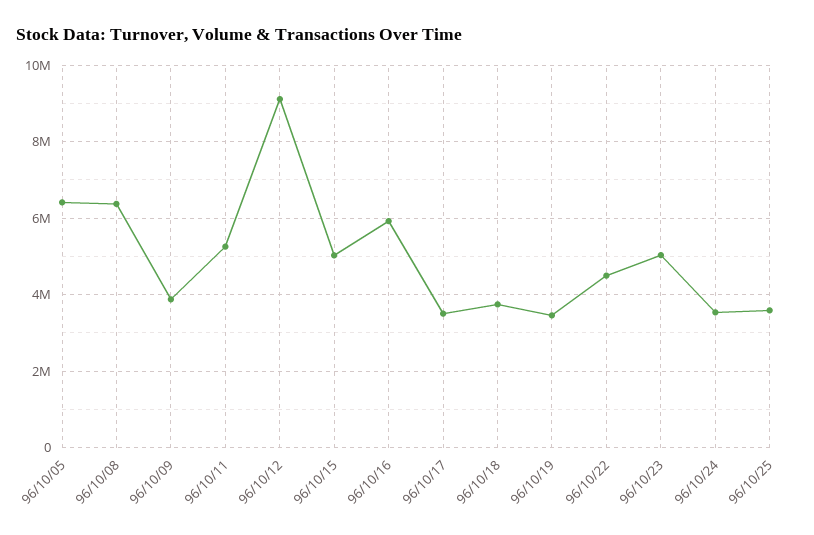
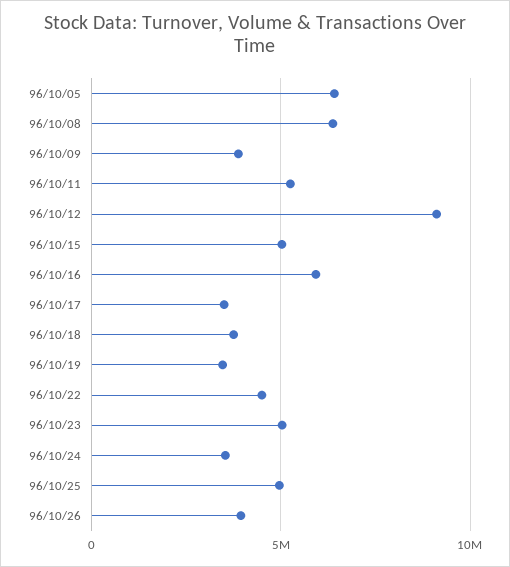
96/10/25: 3600000 -> 5000000
96/10/26: none -> 4000000

